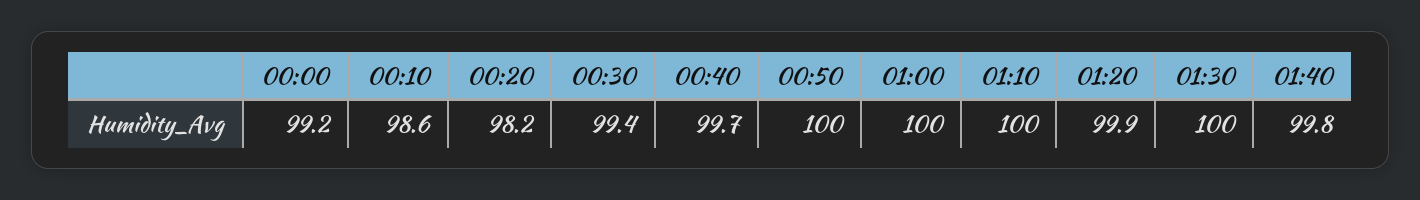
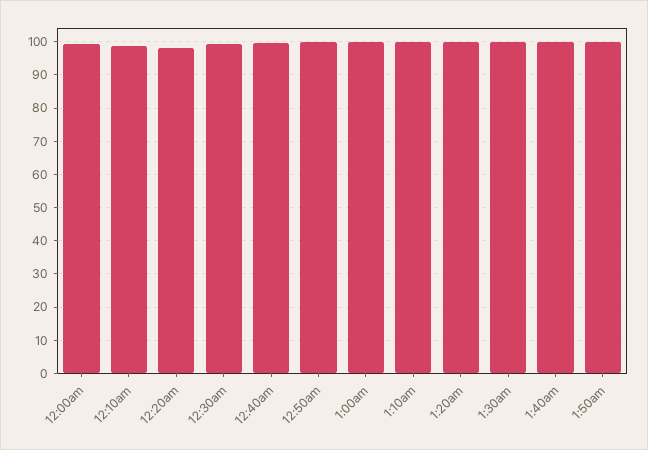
1:50am: none -> 100

